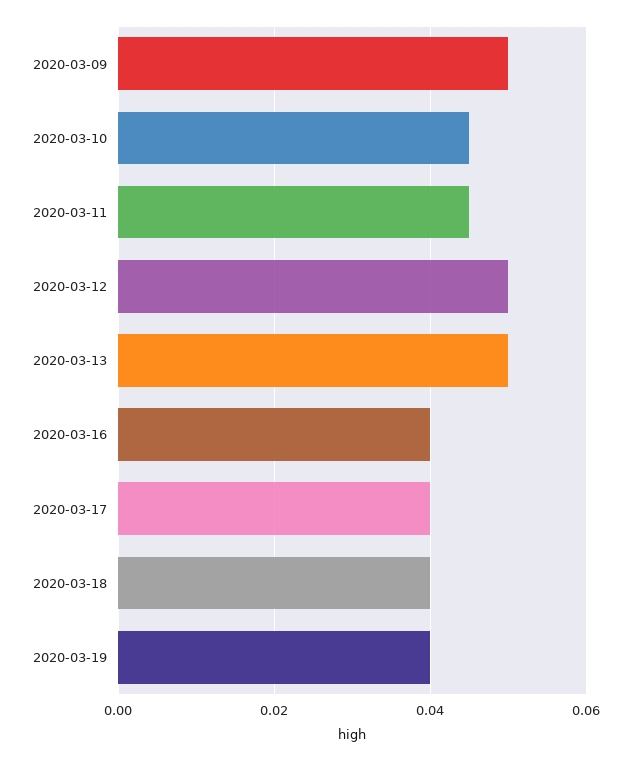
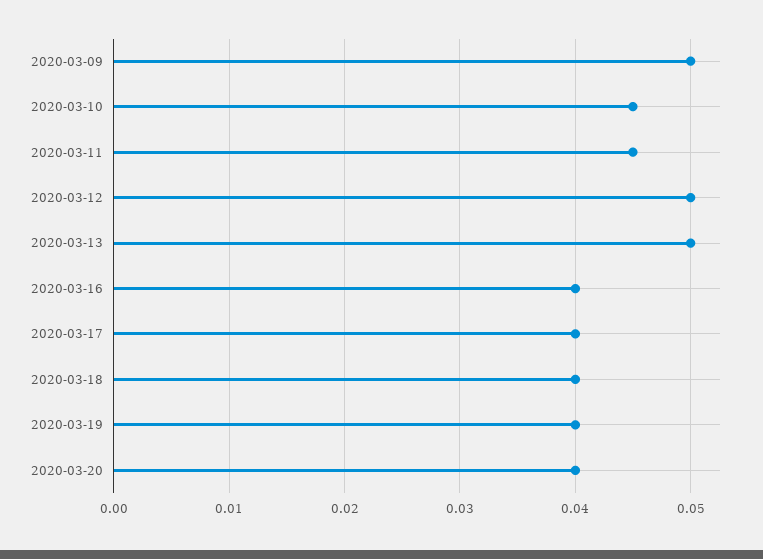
2020-03-20: none -> 0.04

